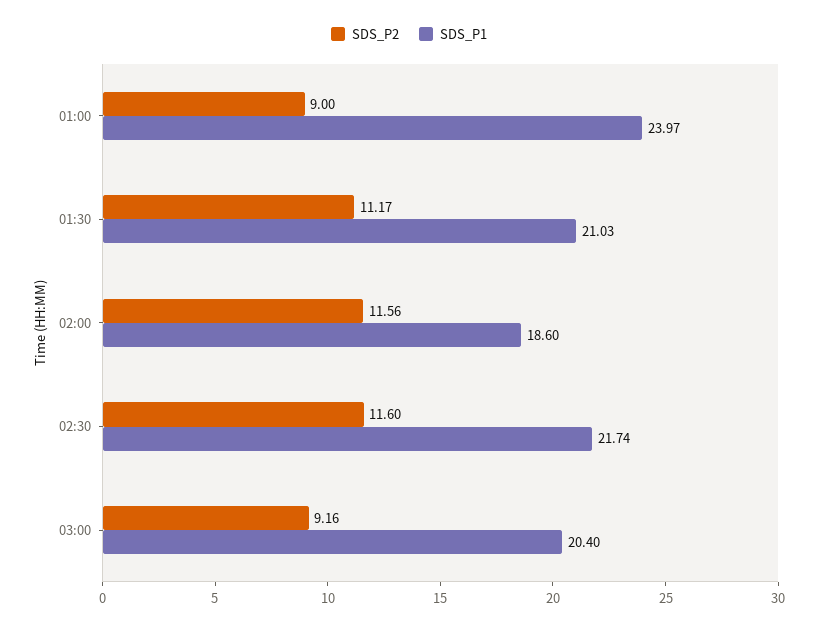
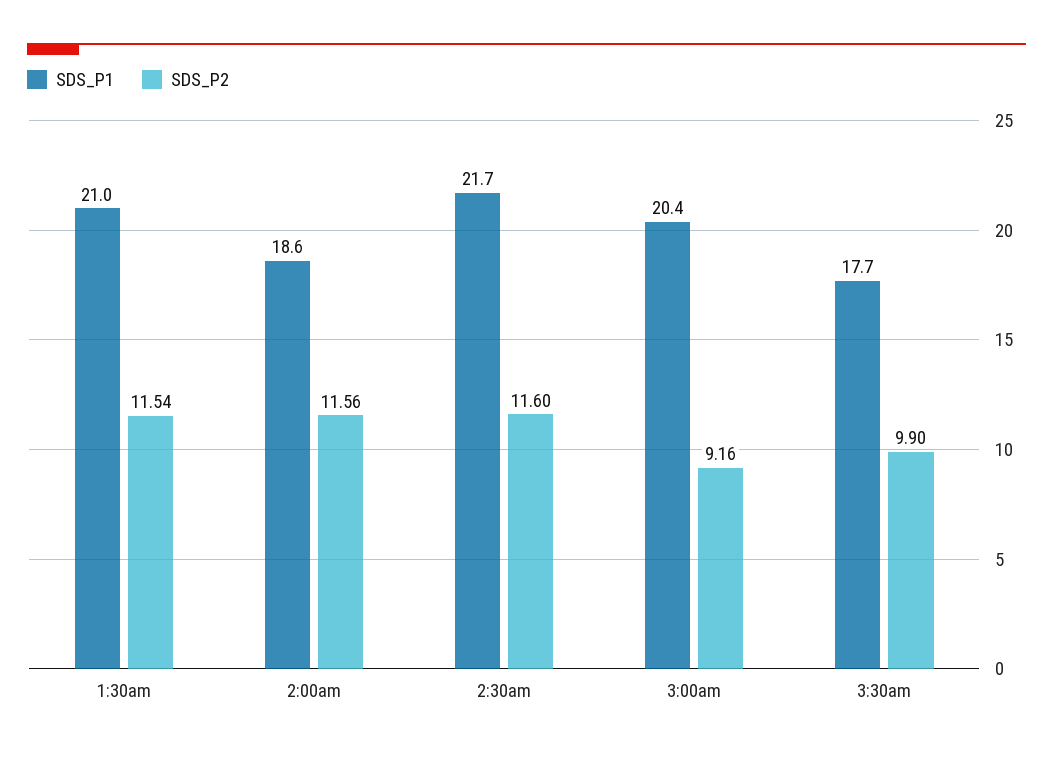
SDS_P2, 01:00: 9 -> none
SDS_P1, 01:00: 23.97 -> none
SDS_P2, 01:30: 11.17 -> 11.54
SDS_P1, 3:30am: none -> 17.7
SDS_P2, 3:30am: none -> 9.9

